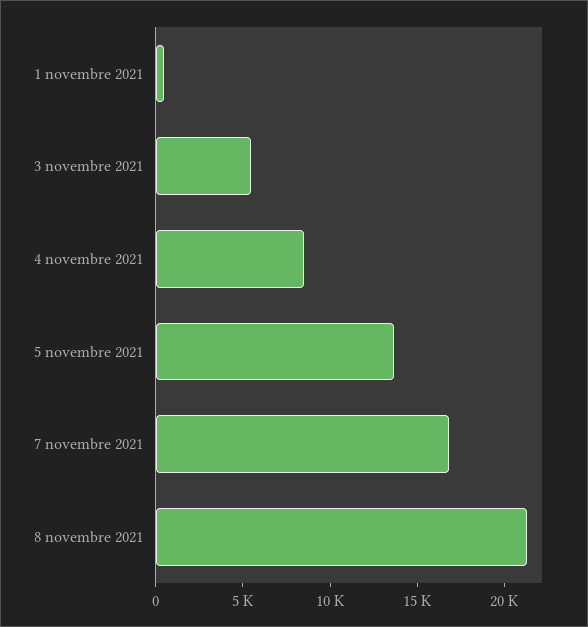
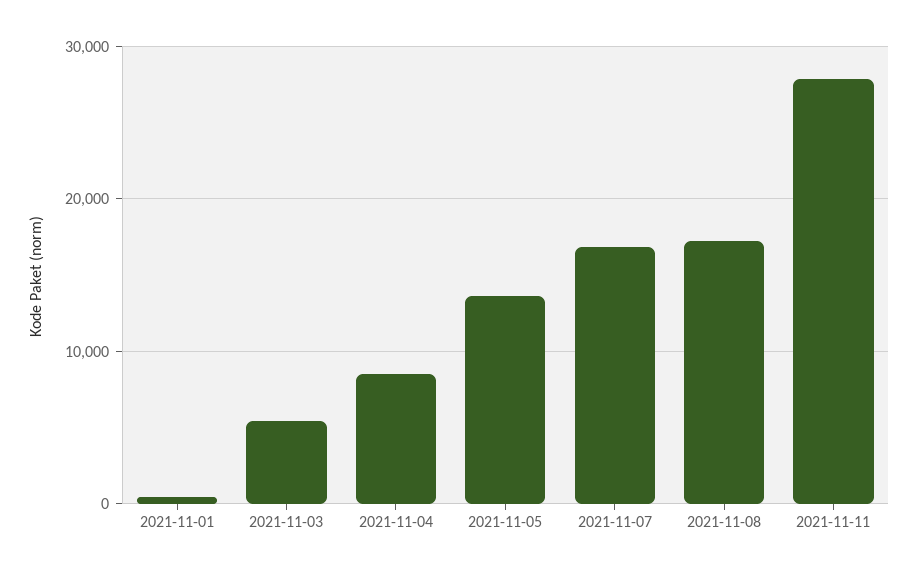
8 novembre 2021: 21000 -> 17000
2021-11-11: none -> 28000

